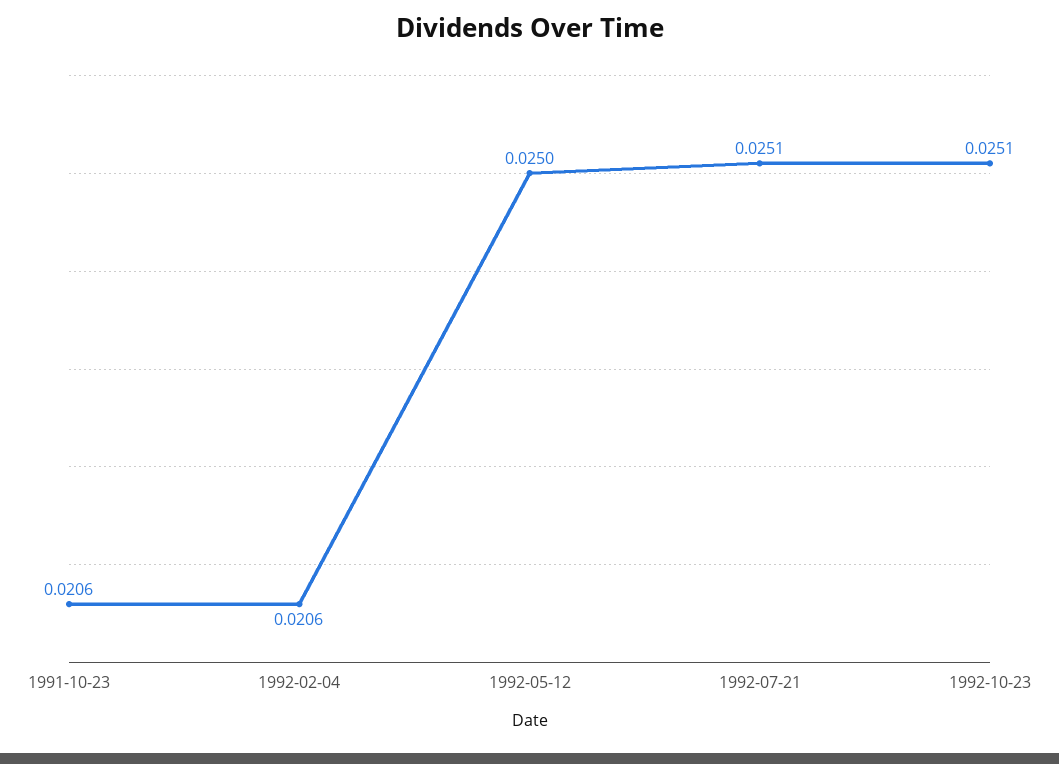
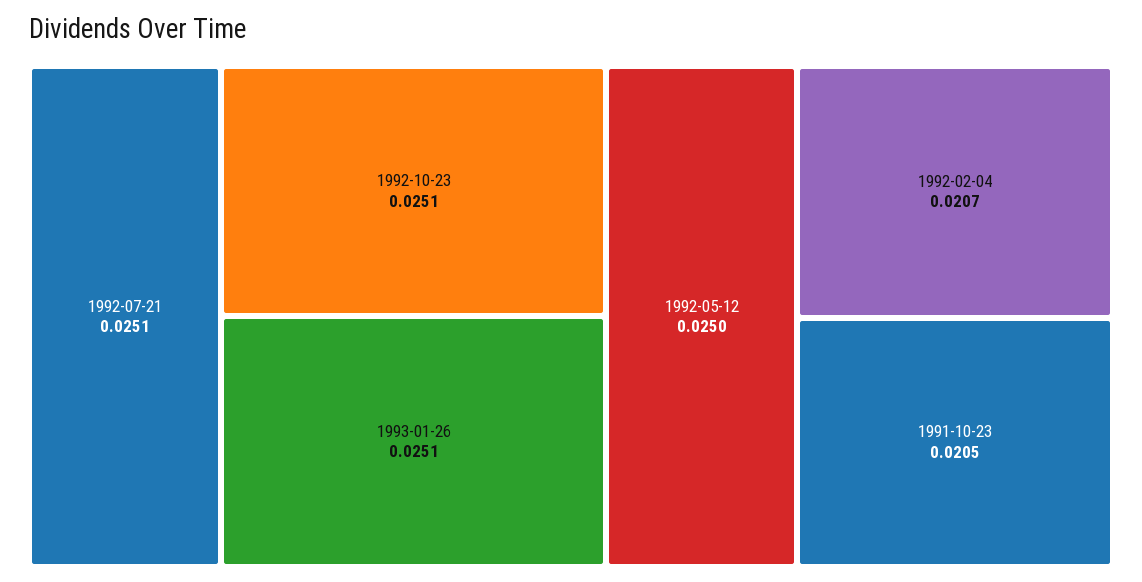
1991-10-23: 0.0206 -> 0.0205
1992-02-04: 0.0206 -> 0.0207
1993-01-26: none -> 0.0251

